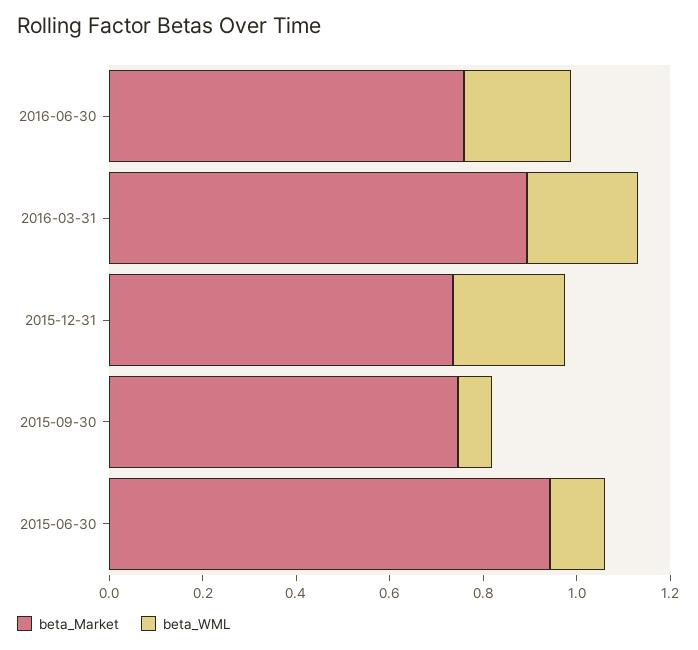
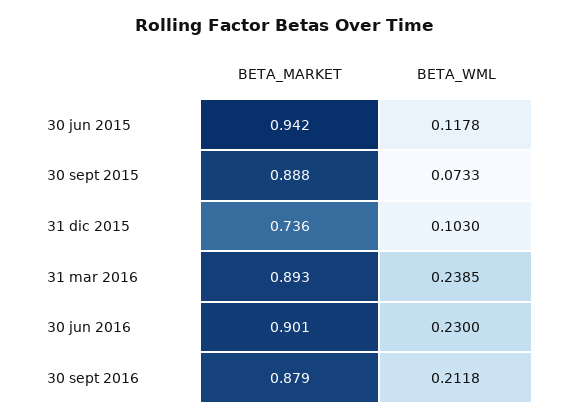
beta_Market, 2016-06-30: 0.75 -> 0.901
beta_WML, 2015-12-31: 0.25 -> 0.103
beta_Market, 2015-09-30: 0.75 -> 0.888
beta_Market, 30 sept 2016: none -> 0.879
beta_WML, 30 sept 2016: none -> 0.2118

